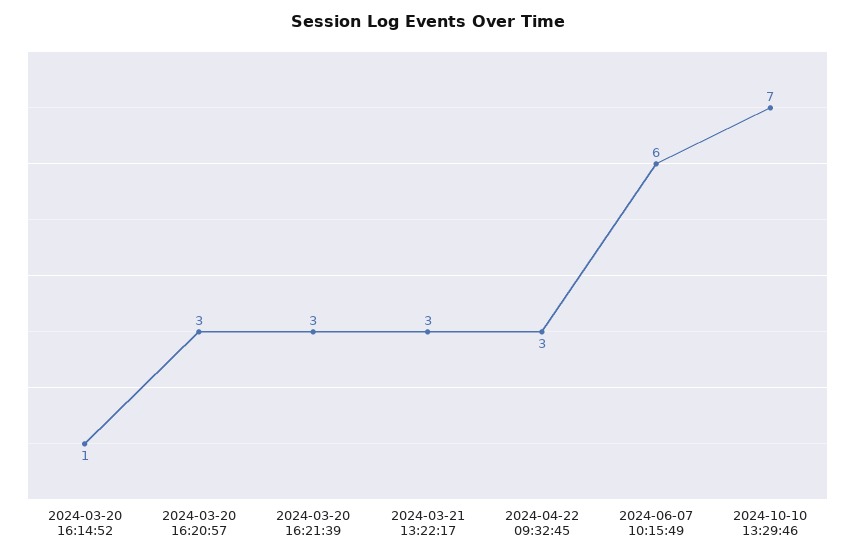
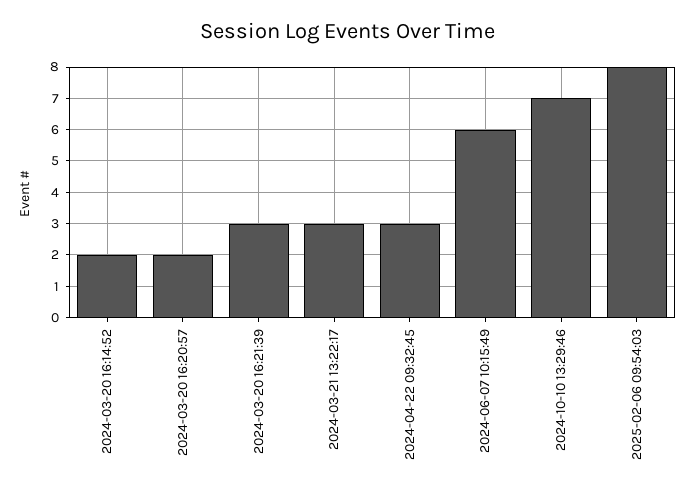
2024-03-20 16:14:52: 1 -> 2
2024-03-20 16:20:57: 3 -> 2
2025-02-06 09:54:03: none -> 8

